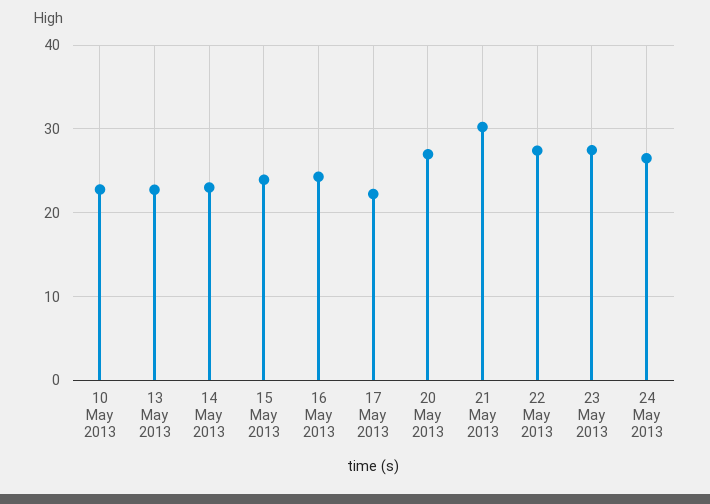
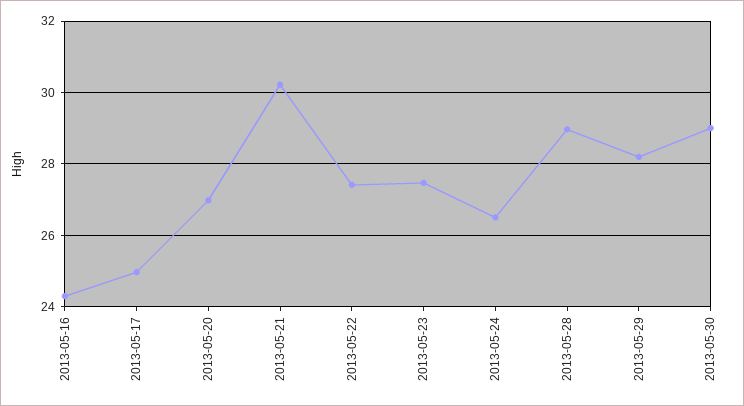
10 May 2013: 23 -> none
13 May 2013: 23 -> none
14 May 2013: 23 -> none
15 May 2013: 24 -> none
17 May 2013: 22 -> 25
2013-05-28: none -> 29
2013-05-29: none -> 28.2
2013-05-30: none -> 29

